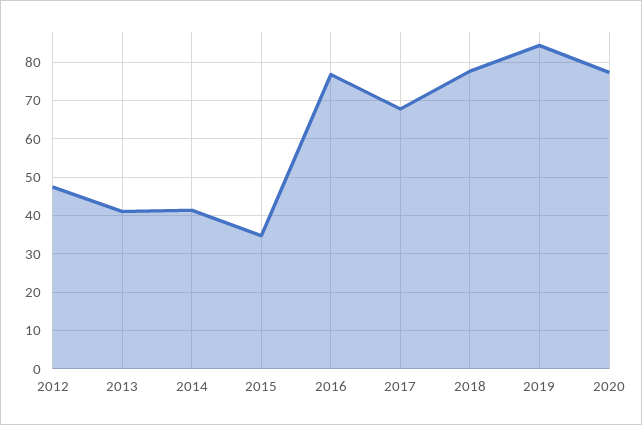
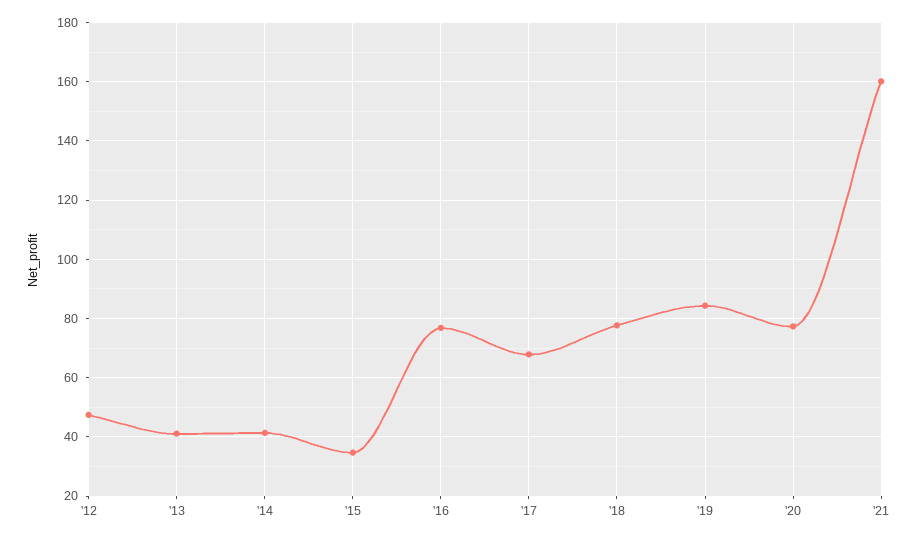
'21: none -> 160

